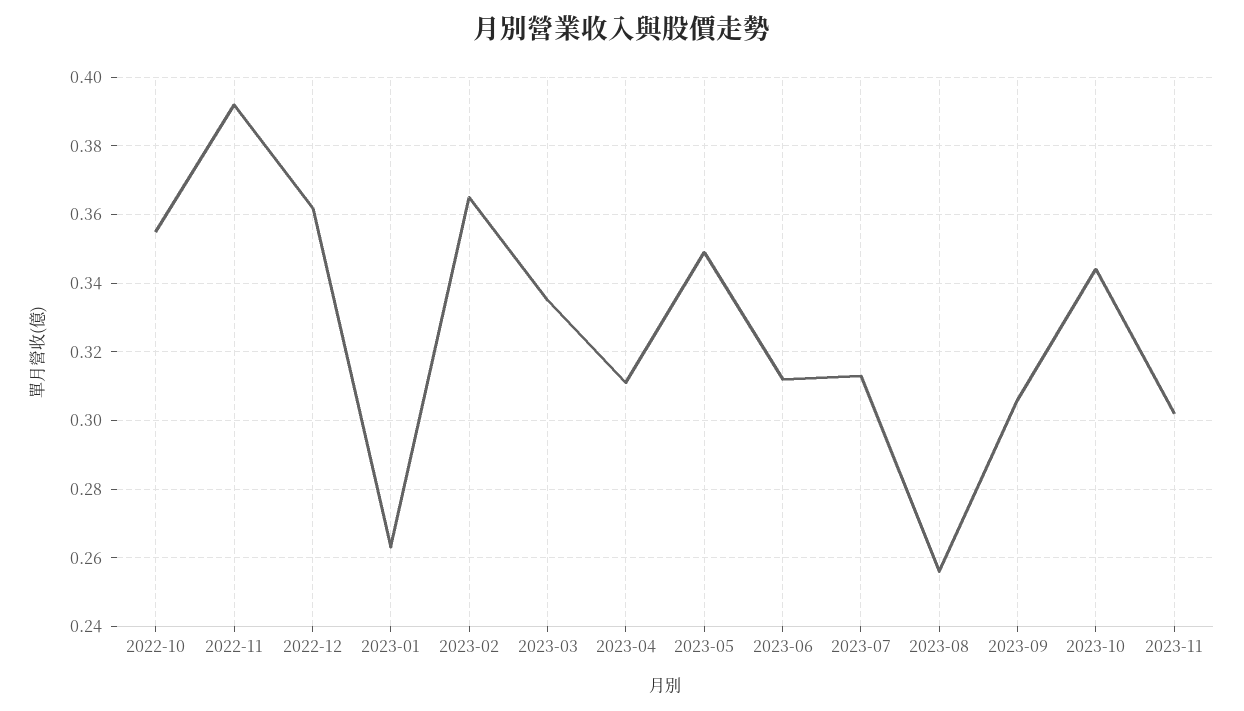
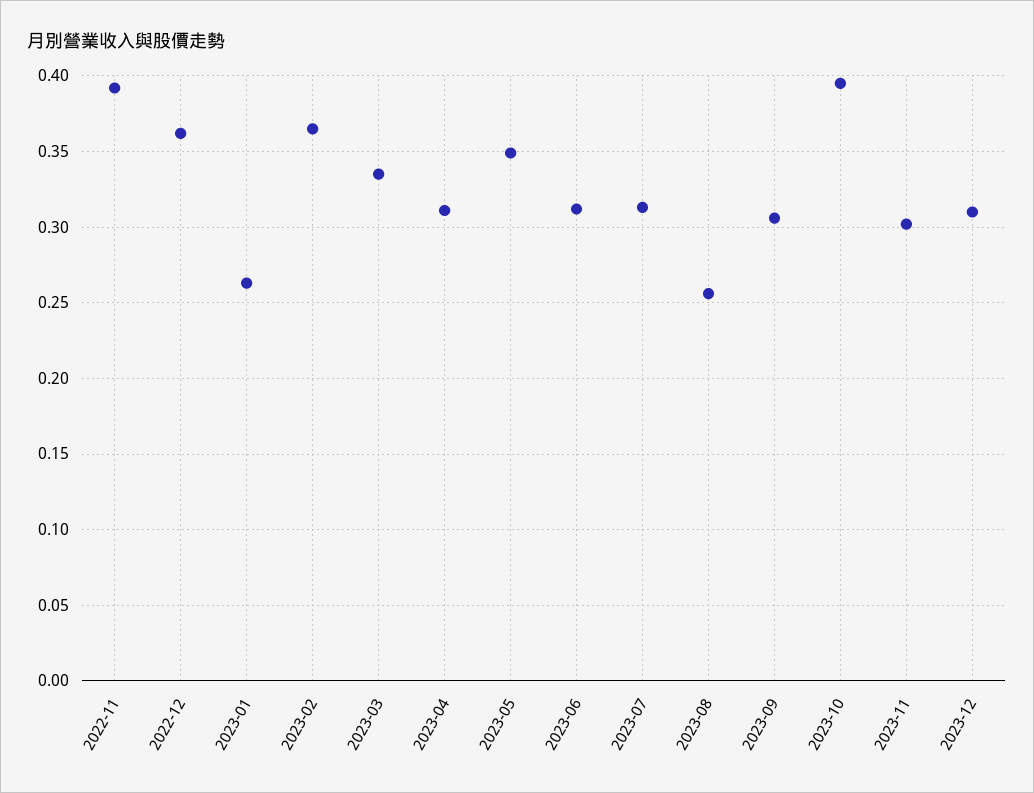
2022-10: 0.355 -> none
2023-10: 0.345 -> 0.395
2023-12: none -> 0.31

